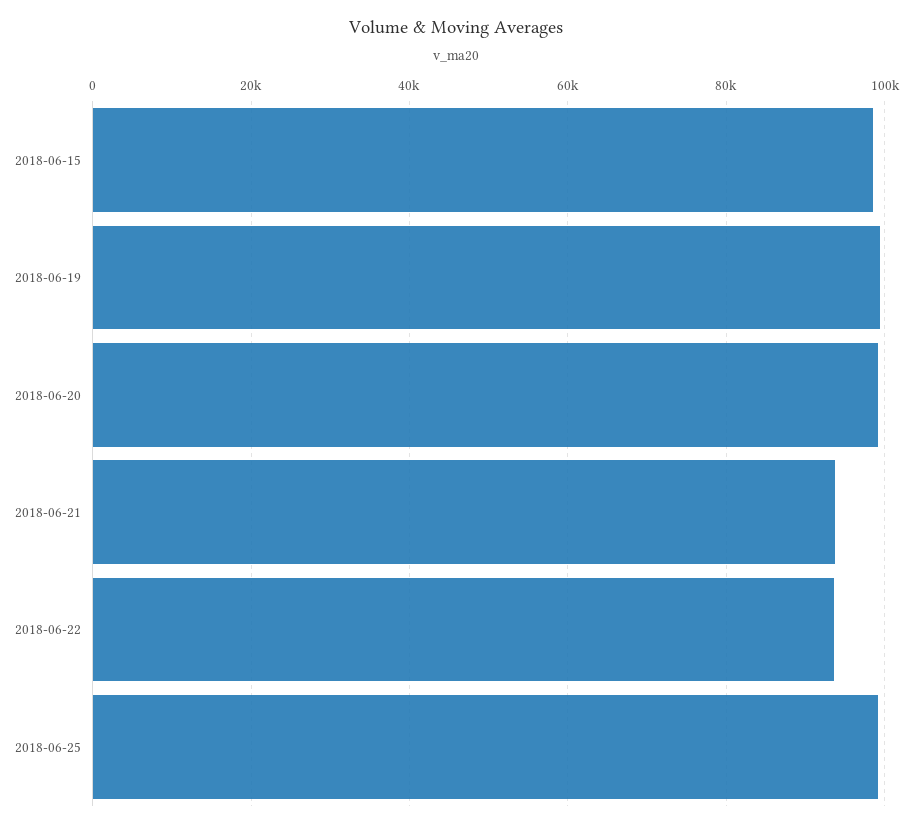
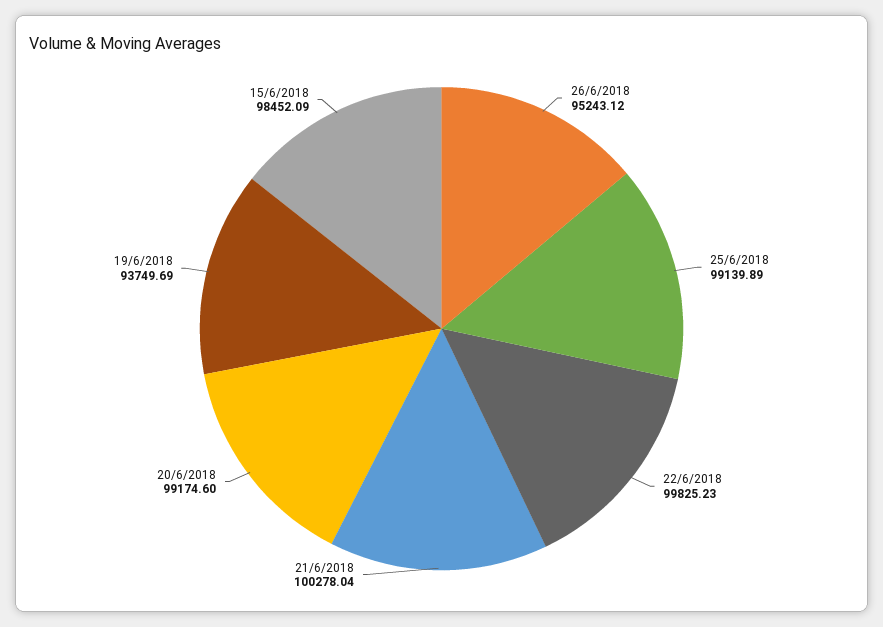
2018-06-19: 100000 -> 93749.69
2018-06-21: 94000 -> 100278.04
2018-06-22: 94000 -> 99825.23
26/6/2018: none -> 95243.12

